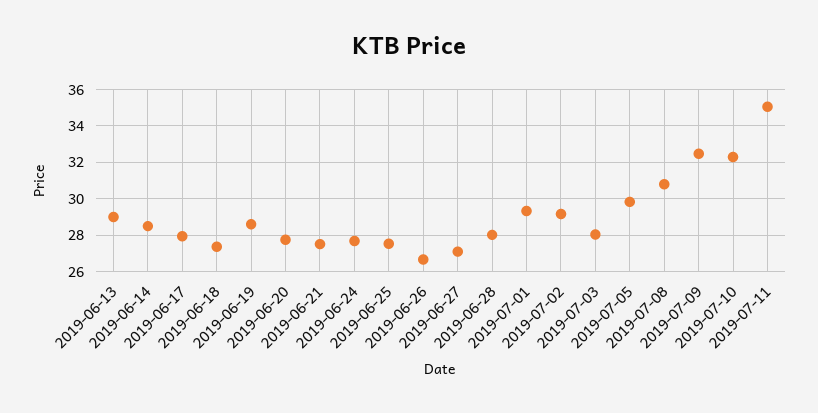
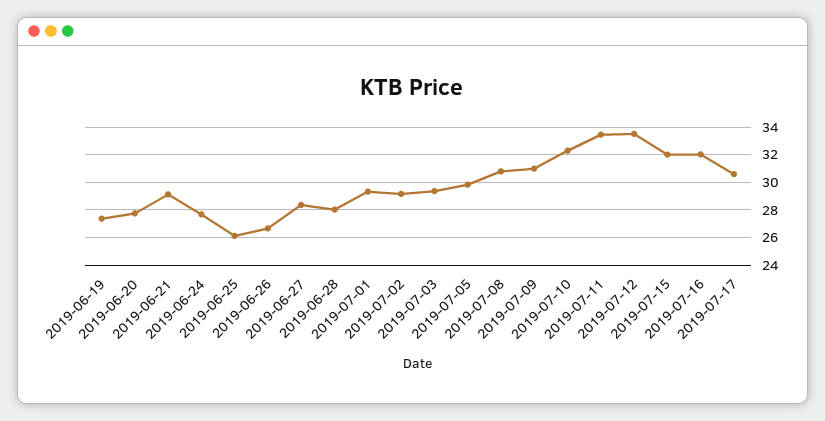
2019-06-13: 29 -> none
2019-06-14: 28.5 -> none
2019-06-17: 28 -> none
2019-06-18: 27.5 -> none
2019-06-19: 28.5 -> 27.5
2019-06-21: 27.5 -> 29
2019-06-25: 27.5 -> 26
2019-06-27: 27 -> 28.5
2019-07-03: 28 -> 29.5
2019-07-09: 32.5 -> 31
2019-07-11: 35 -> 33.5
2019-07-12: none -> 33.5
2019-07-15: none -> 32
2019-07-16: none -> 32
2019-07-17: none -> 30.5

